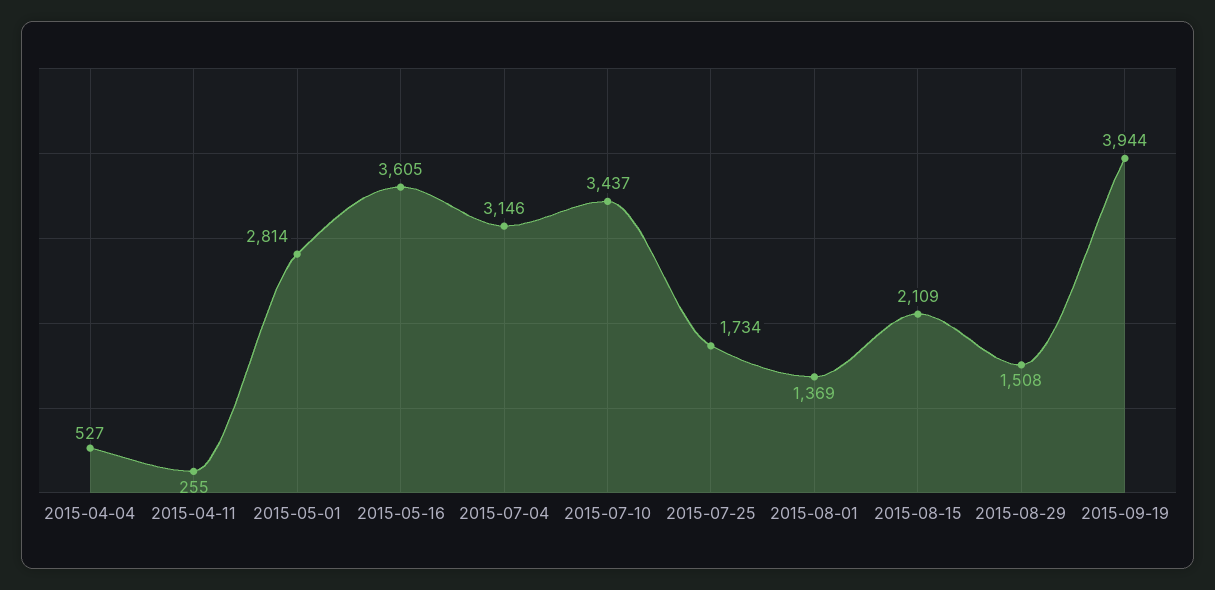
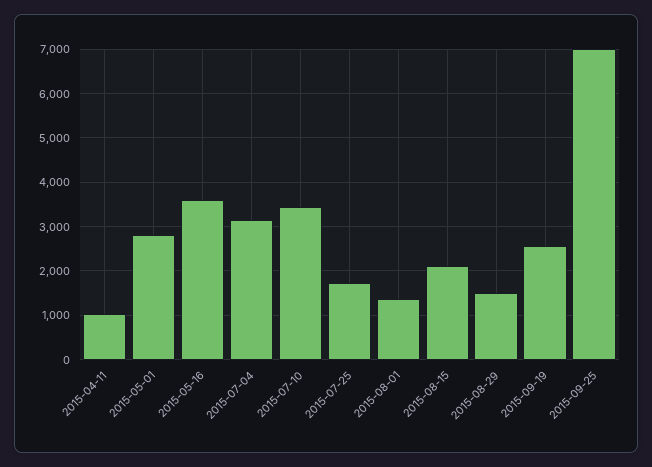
2015-04-04: 527 -> none
2015-04-11: 255 -> 1000
2015-09-19: 3944 -> 2600
2015-09-25: none -> 7000

